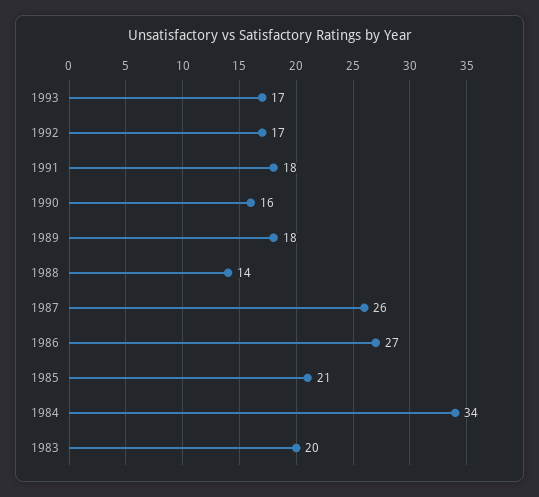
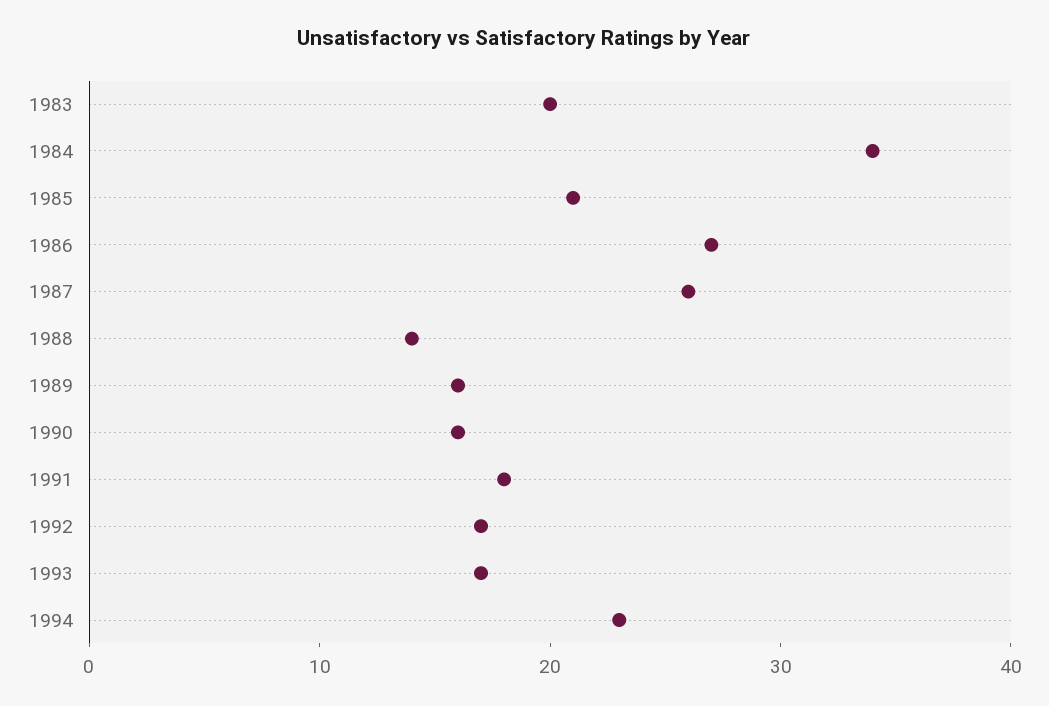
1989: 18 -> 16
1994: none -> 23

